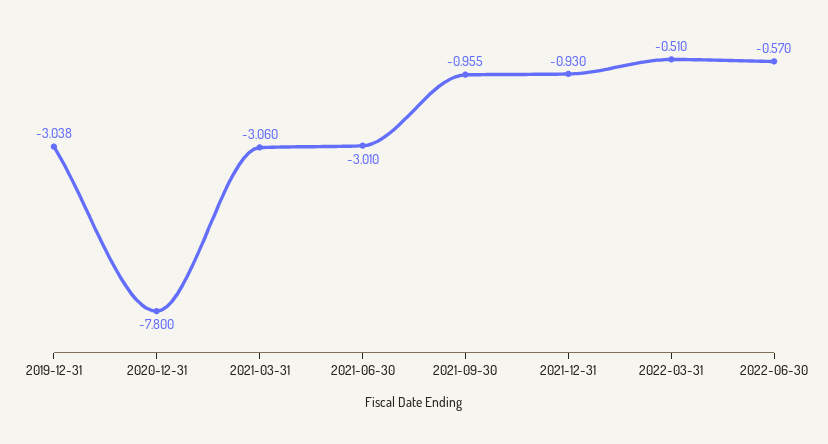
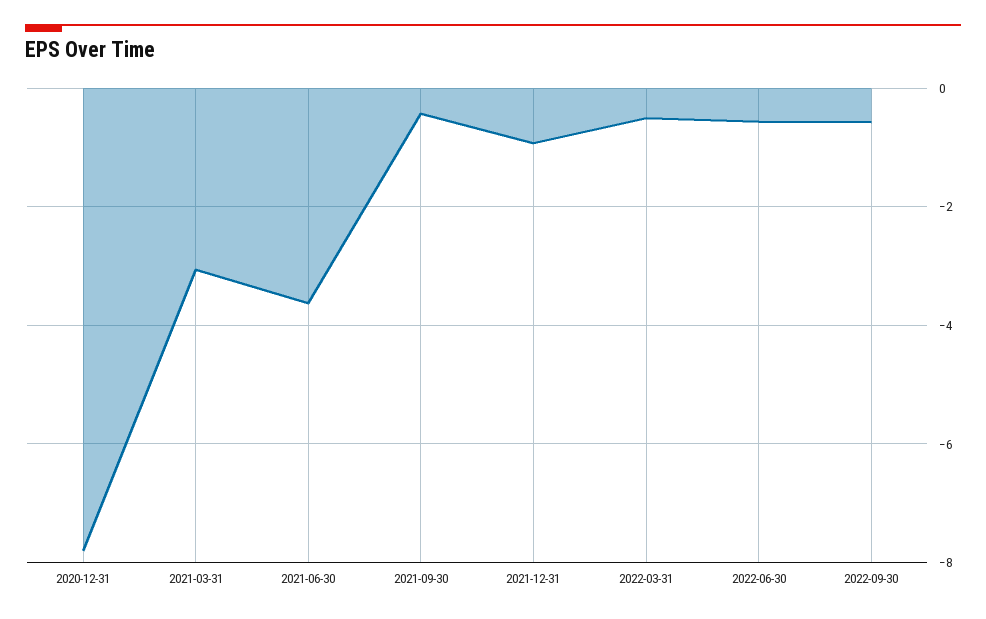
2019-12-31: -3.038 -> none
2021-06-30: -3.01 -> -3.6
2021-09-30: -0.955 -> -0.4
2022-09-30: none -> -0.6

